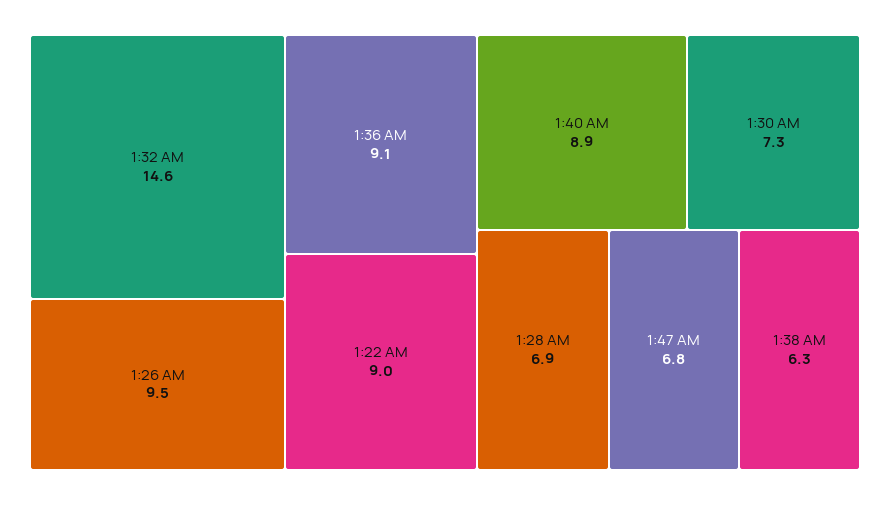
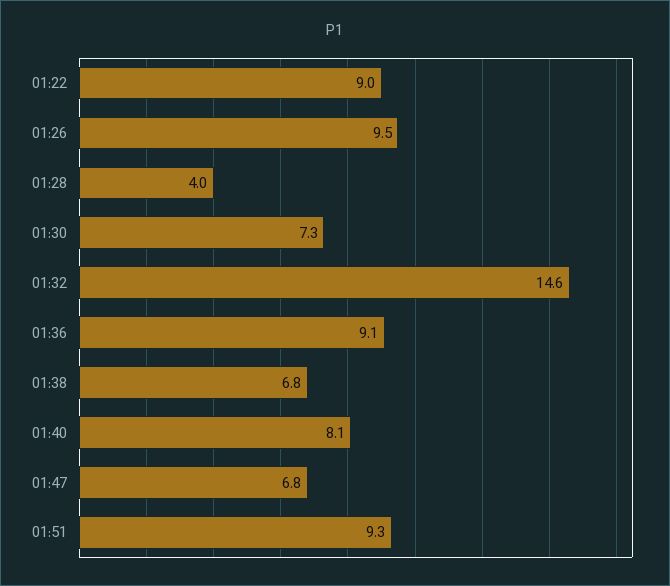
1:40 AM: 8.9 -> 8.1
1:28 AM: 6.9 -> 4
1:38 AM: 6.3 -> 6.8
01:51: none -> 9.3

